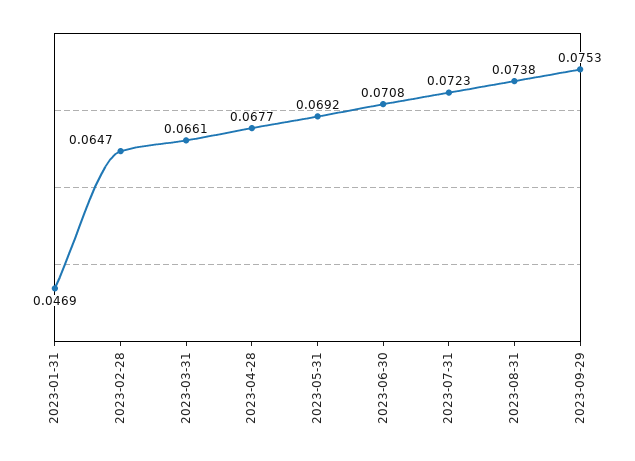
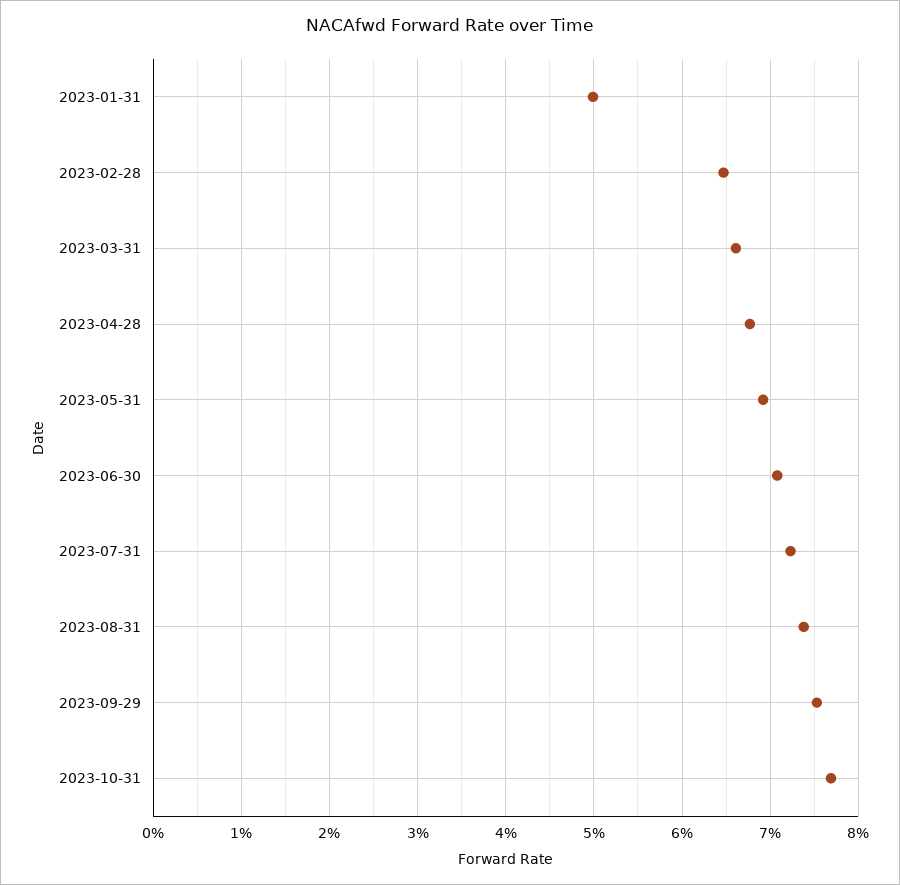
2023-01-31: 0.0469 -> 0.05
2023-10-31: none -> 0.077

